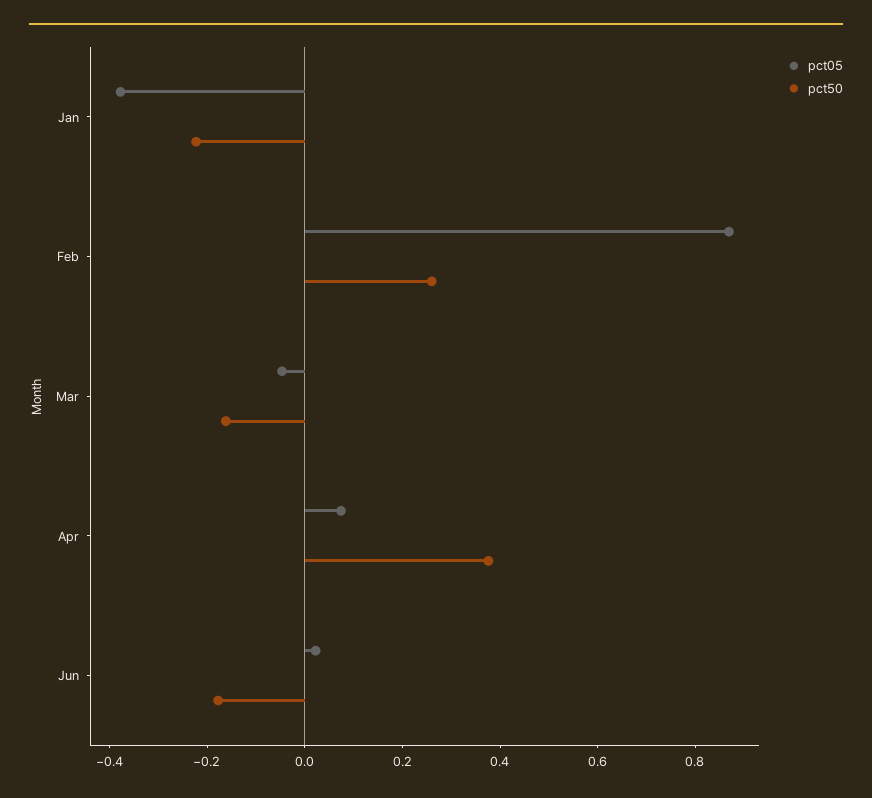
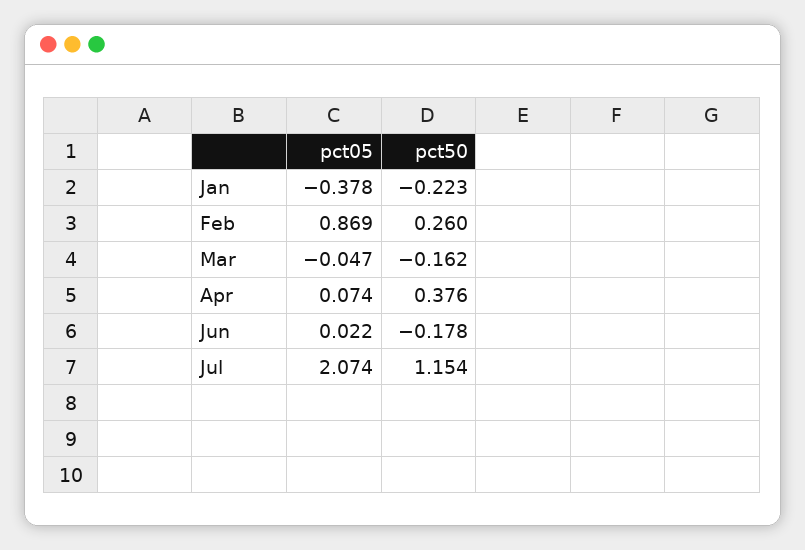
pct05, Jul: none -> 2.074
pct50, Jul: none -> 1.154

